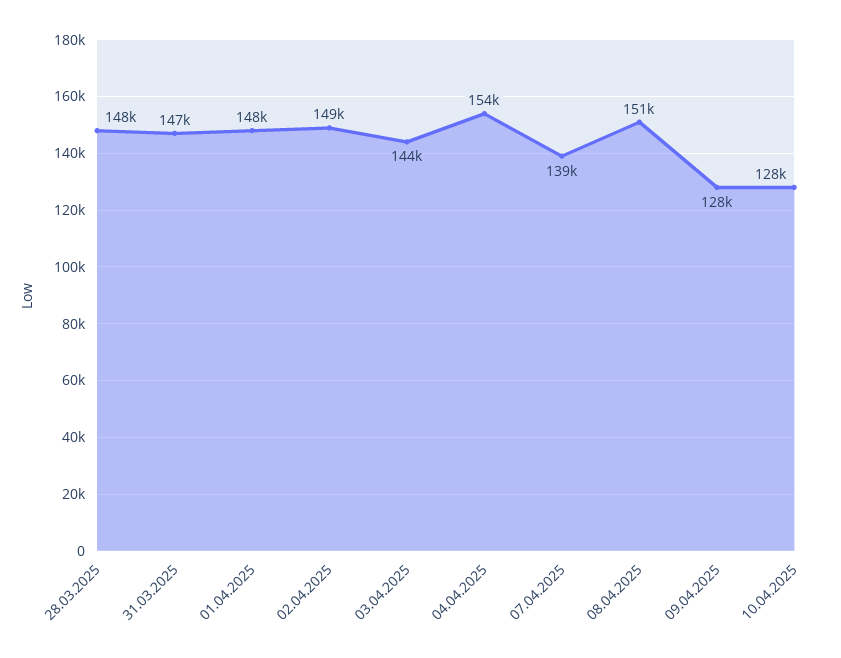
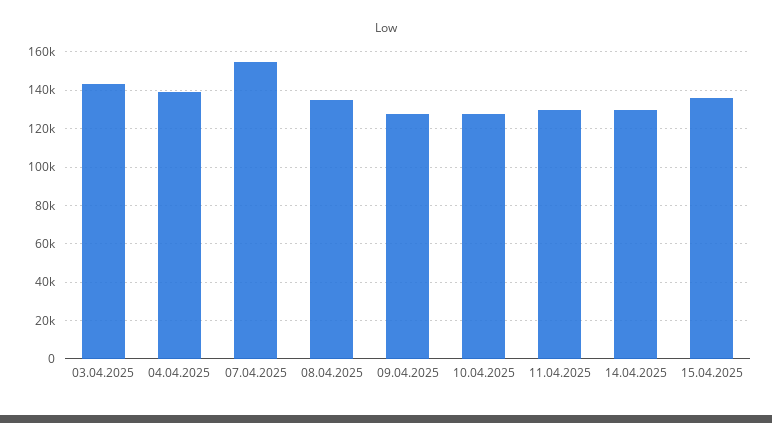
28.03.2025: 148000 -> none
31.03.2025: 147000 -> none
01.04.2025: 148000 -> none
02.04.2025: 149000 -> none
04.04.2025: 154000 -> 140000
07.04.2025: 139000 -> 155000
08.04.2025: 151000 -> 135000
11.04.2025: none -> 130000
14.04.2025: none -> 130000
15.04.2025: none -> 135000

